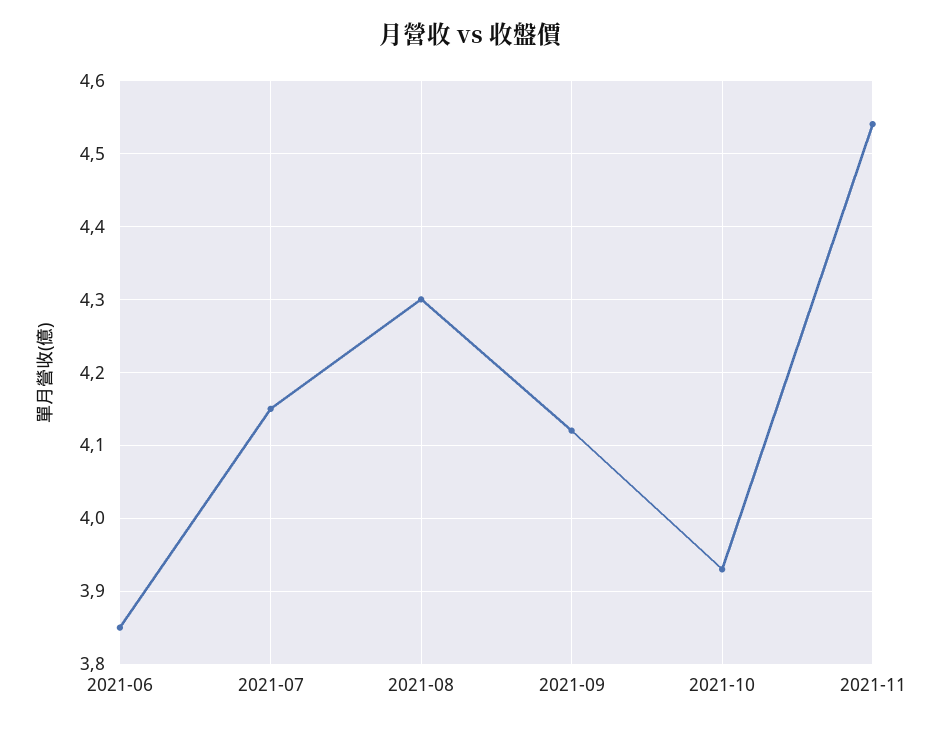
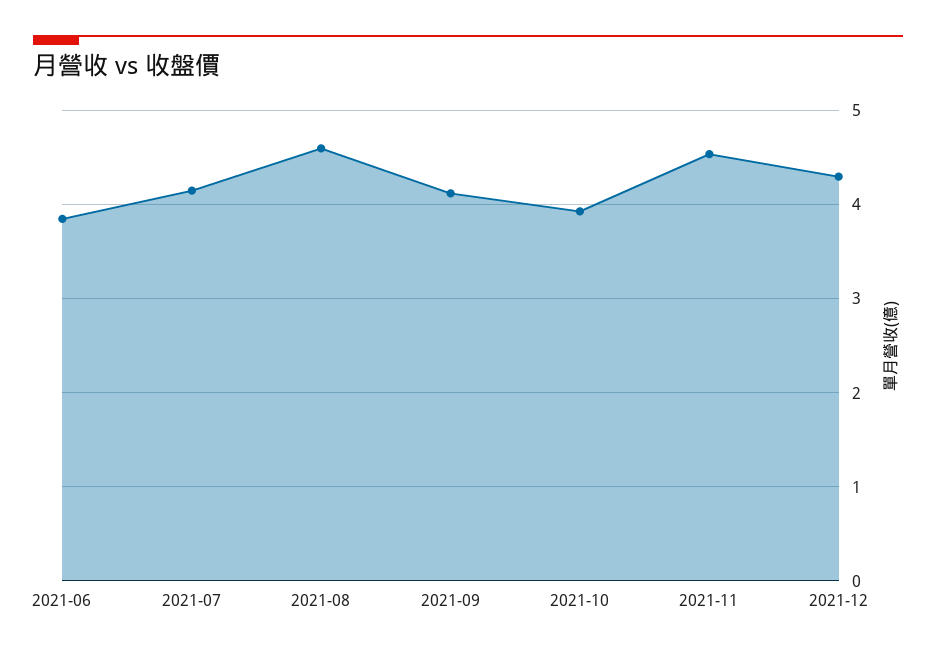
2021-08: 4.3 -> 4.6
2021-12: none -> 4.3

